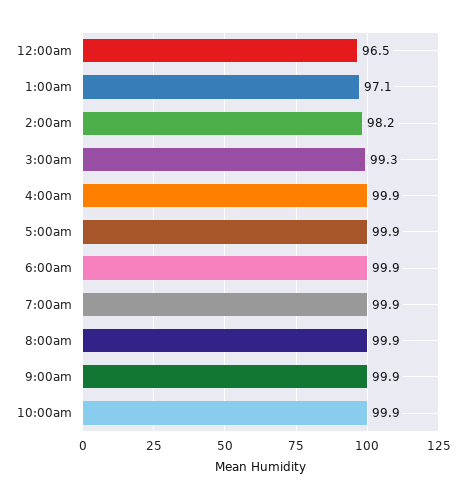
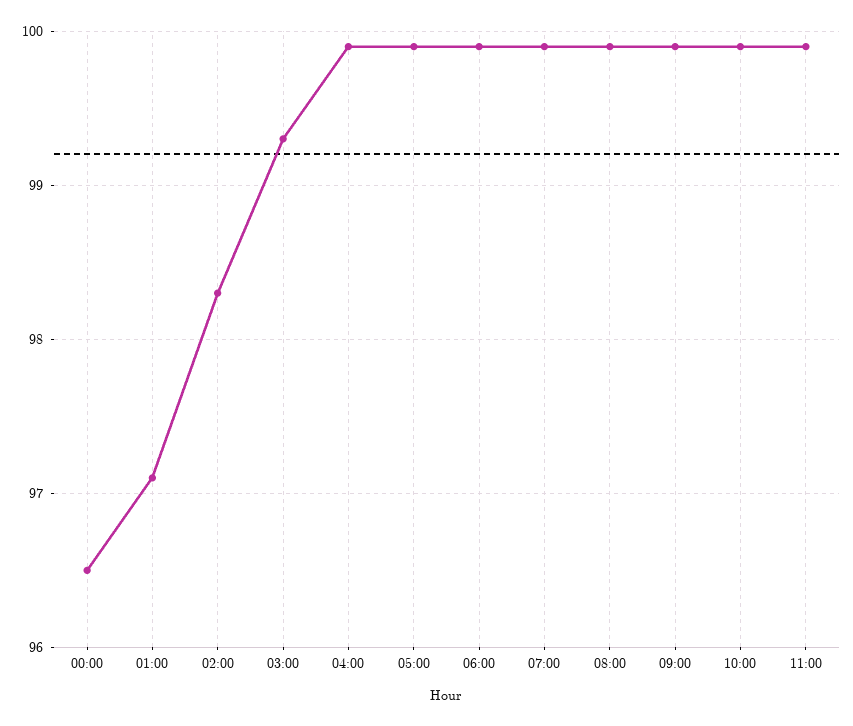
2:00am: 98.2 -> 98.3
11:00: none -> 99.9

